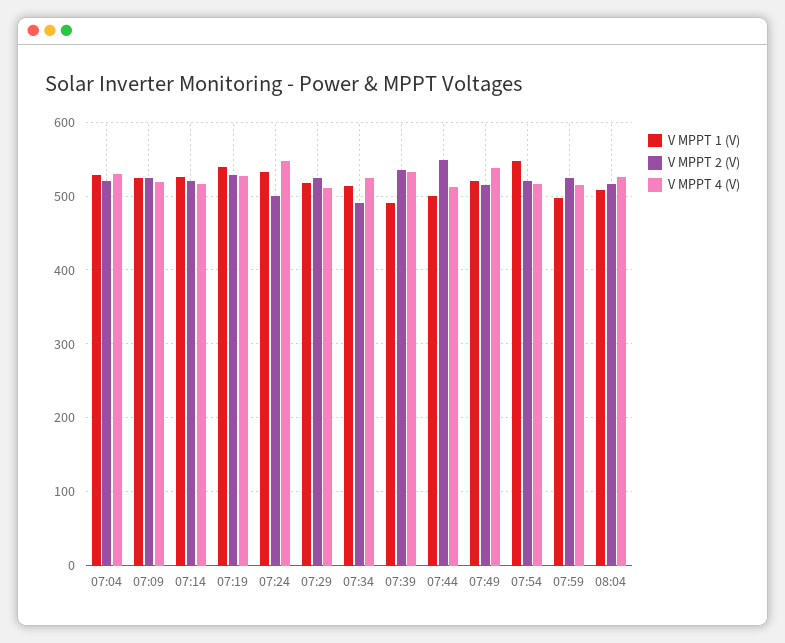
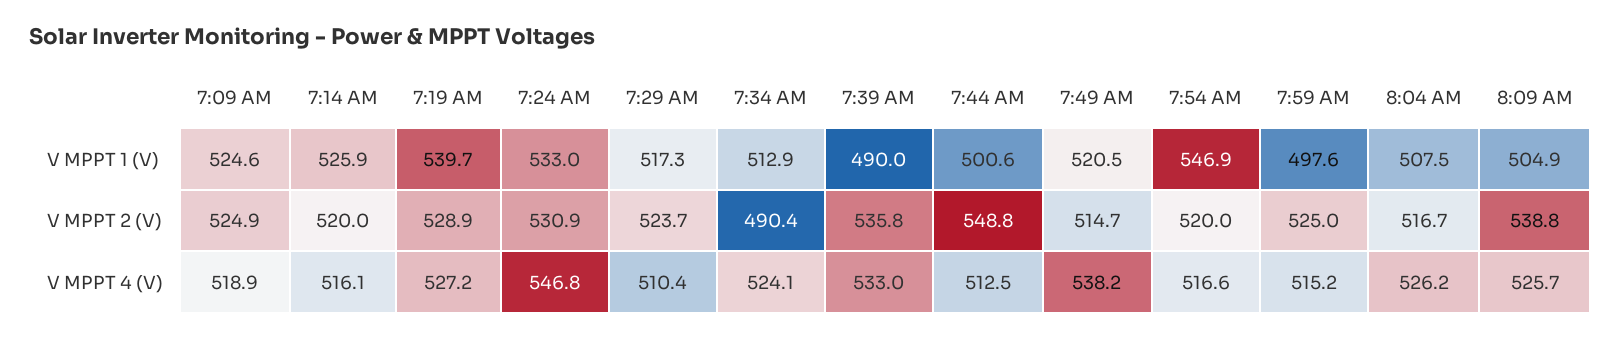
V MPPT 1 (V), 07:04: 530 -> none
V MPPT 2 (V), 07:04: 520 -> none
V MPPT 4 (V), 07:04: 530 -> none
V MPPT 2 (V), 07:24: 500 -> 530.9
V MPPT 1 (V), 8:09 AM: none -> 504.9
V MPPT 2 (V), 8:09 AM: none -> 538.8
V MPPT 4 (V), 8:09 AM: none -> 525.7

